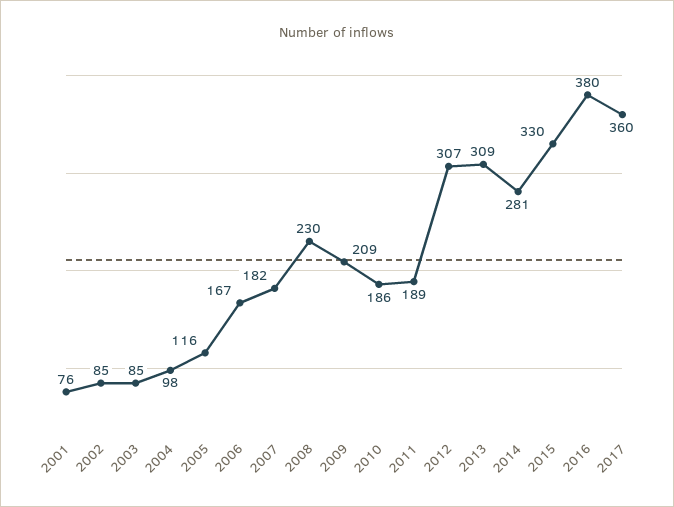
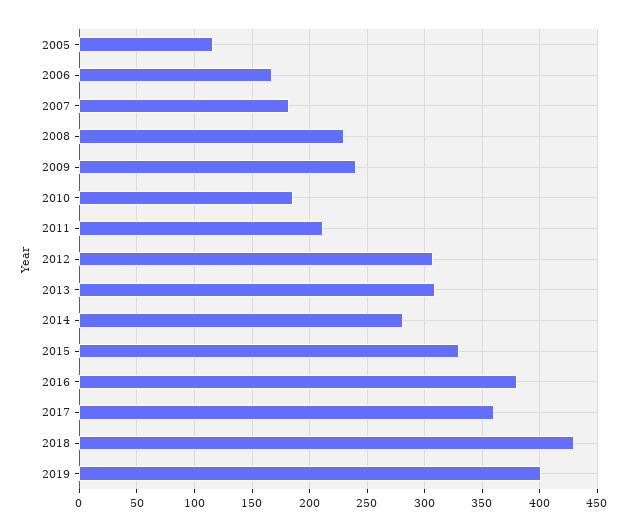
2001: 76 -> none
2002: 85 -> none
2003: 85 -> none
2004: 98 -> none
2009: 209 -> 240
2011: 189 -> 210
2018: none -> 430
2019: none -> 400

